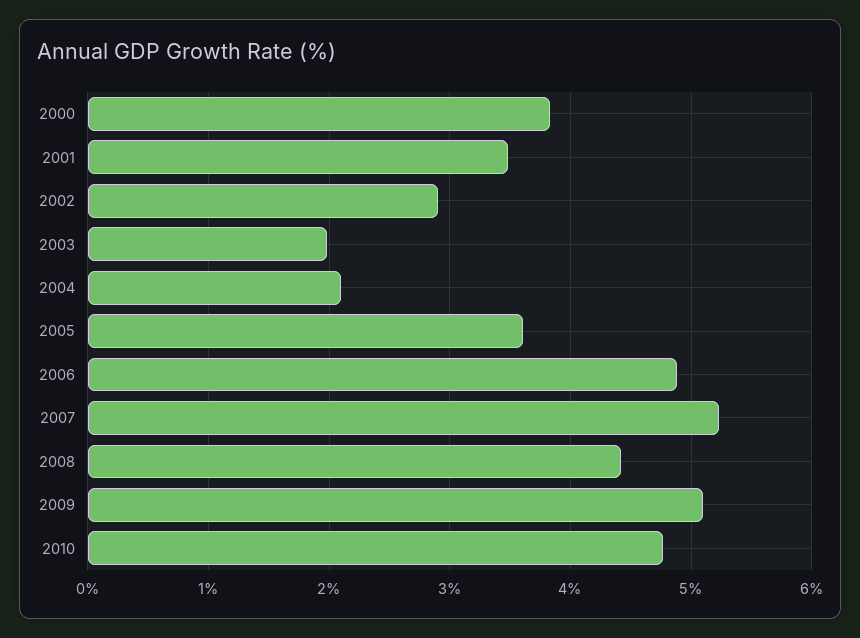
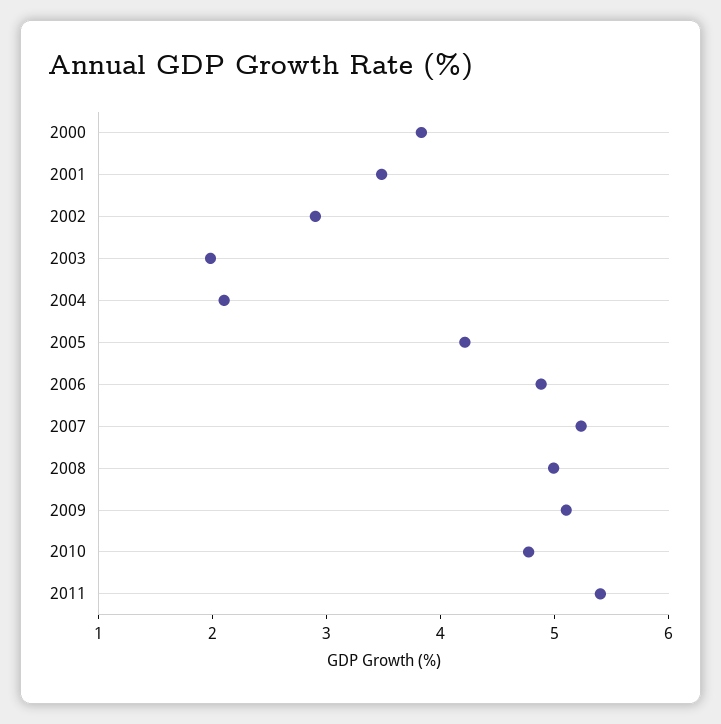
2005: 3.6 -> 4.2
2008: 4.4 -> 5
2011: none -> 5.4

